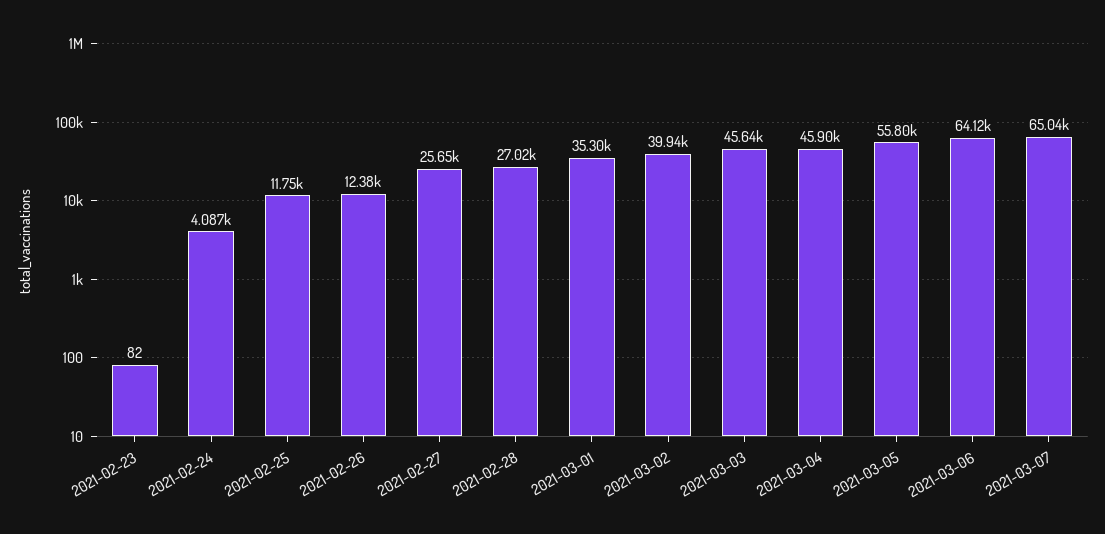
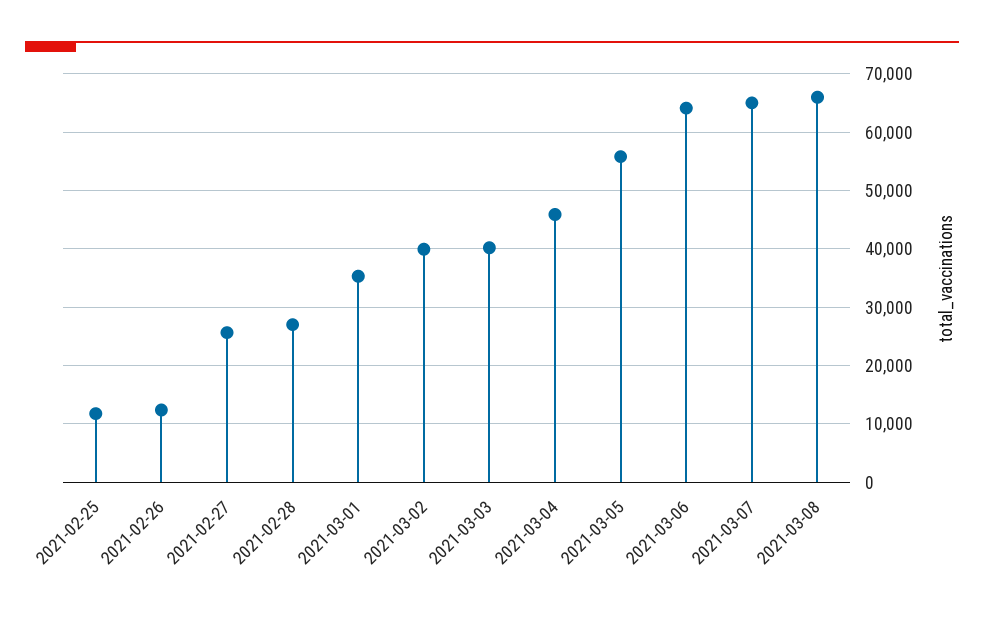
2021-02-23: 82 -> none
2021-02-24: 4087 -> none
2021-03-03: 45640 -> 40000
2021-03-08: none -> 66000

